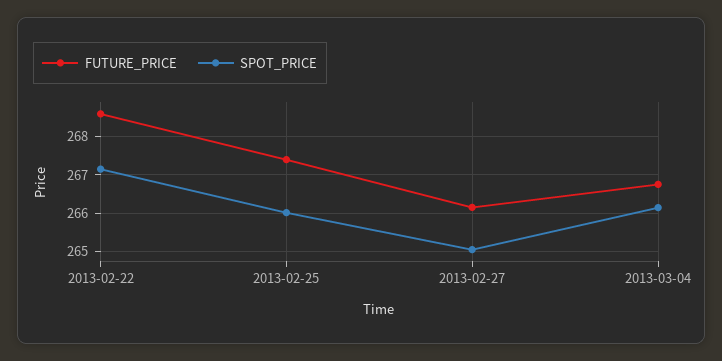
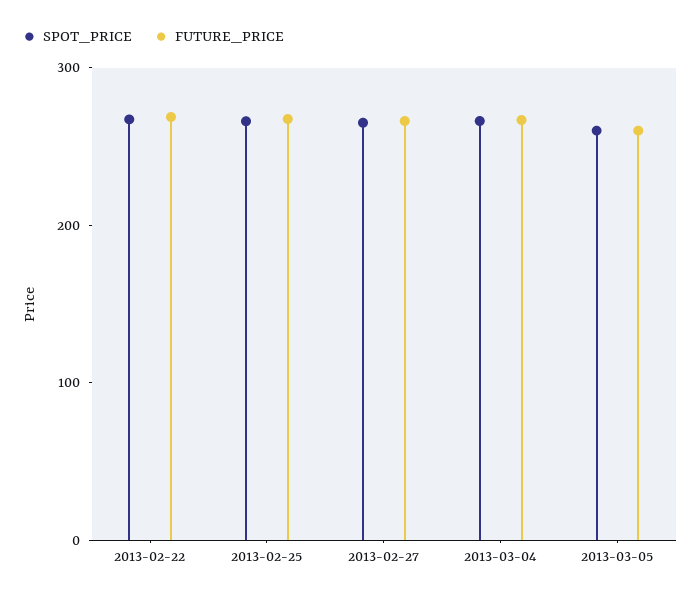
SPOT_PRICE, 2013-03-05: none -> 260
FUTURE_PRICE, 2013-03-05: none -> 260

